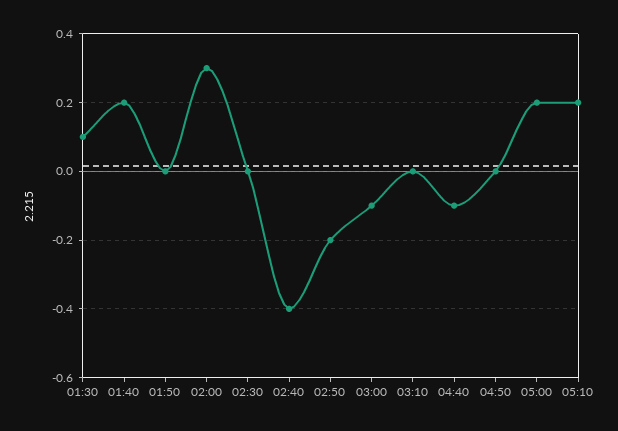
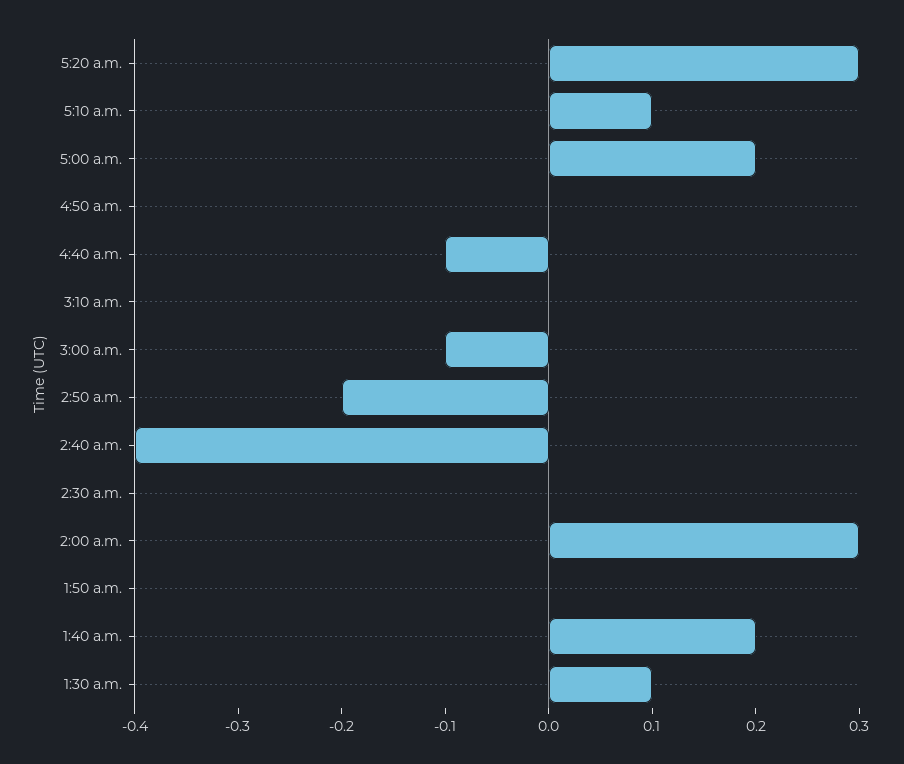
05:10: 0.2 -> 0.1
5:20 a.m.: none -> 0.3

